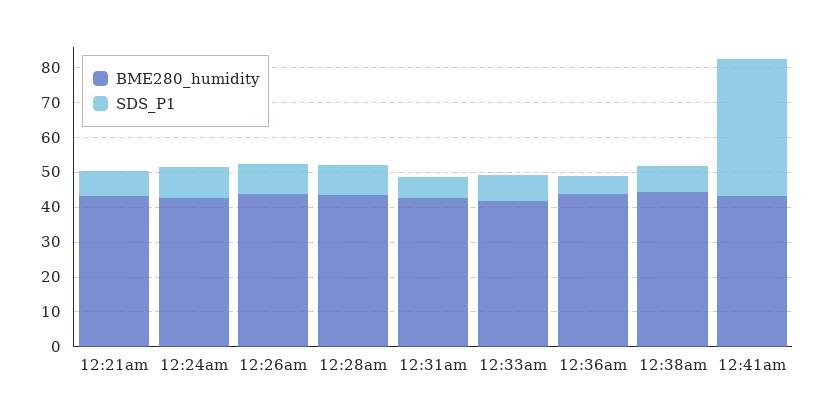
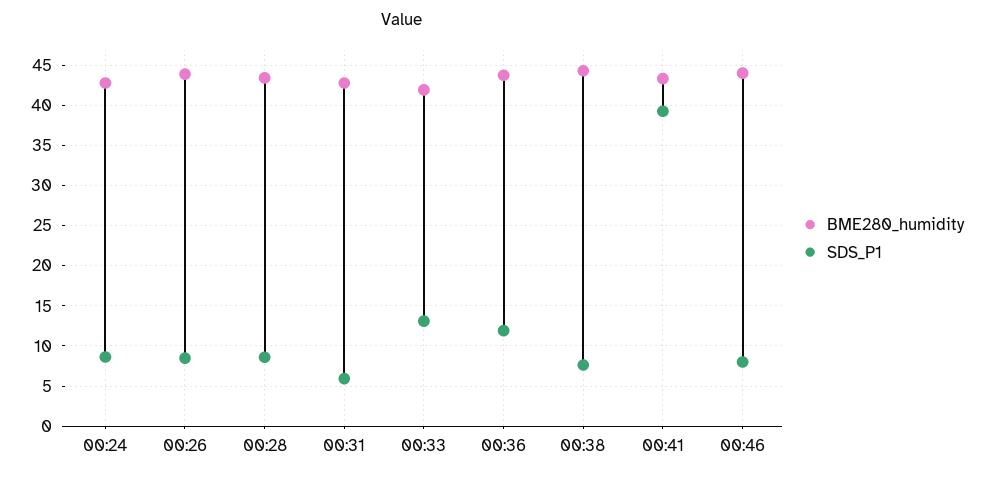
BME280_humidity, 12:21am: 42.5 -> none
SDS_P1, 12:21am: 7.5 -> none
SDS_P1, 12:33am: 7.5 -> 13
SDS_P1, 12:36am: 5 -> 12
BME280_humidity, 00:46: none -> 44
SDS_P1, 00:46: none -> 8

